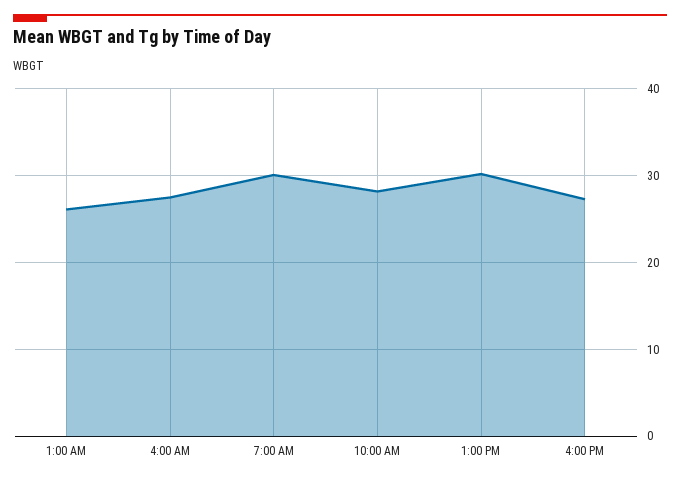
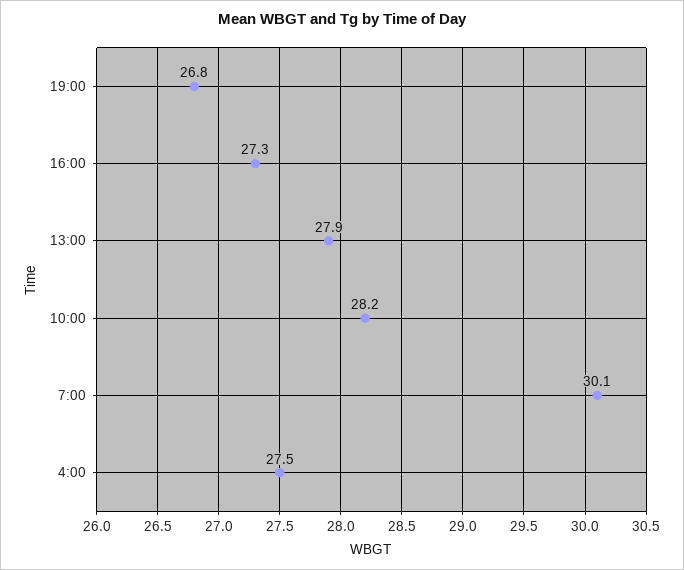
1:00 AM: 26 -> none
1:00 PM: 30 -> 27.9
19:00: none -> 26.8

